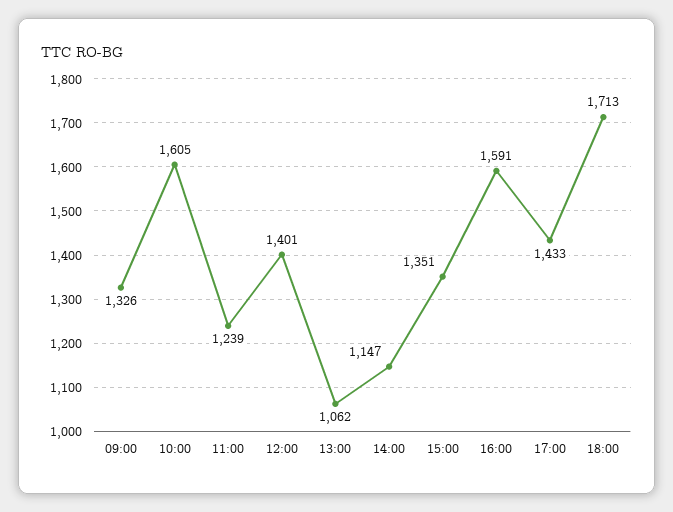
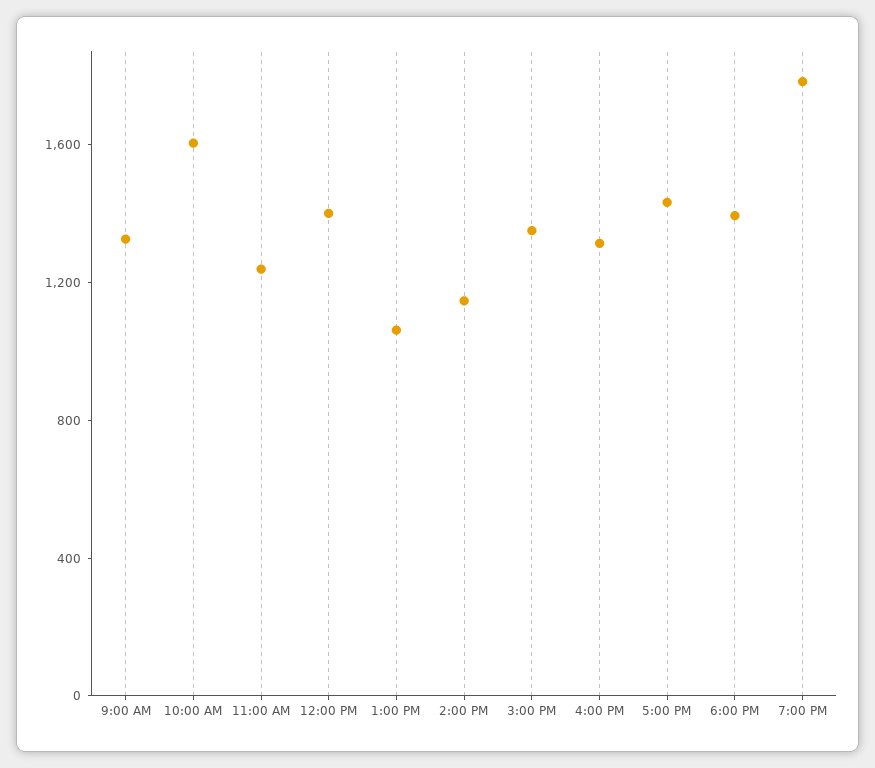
16:00: 1591 -> 1300
18:00: 1713 -> 1400
7:00 PM: none -> 1800

